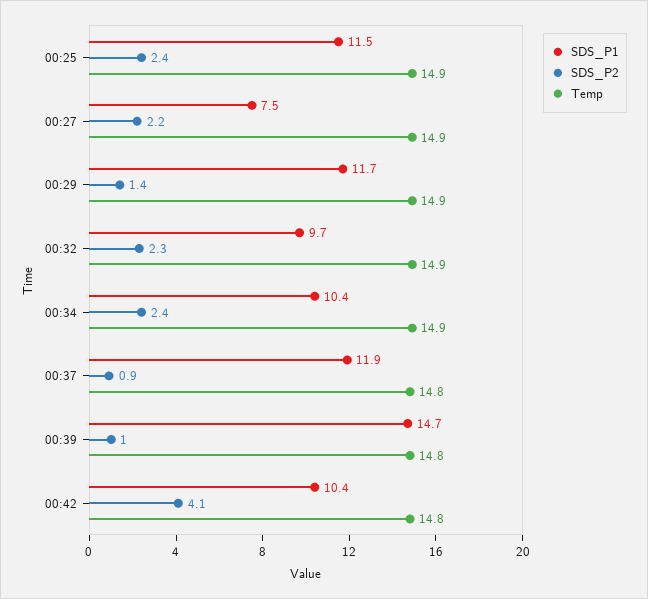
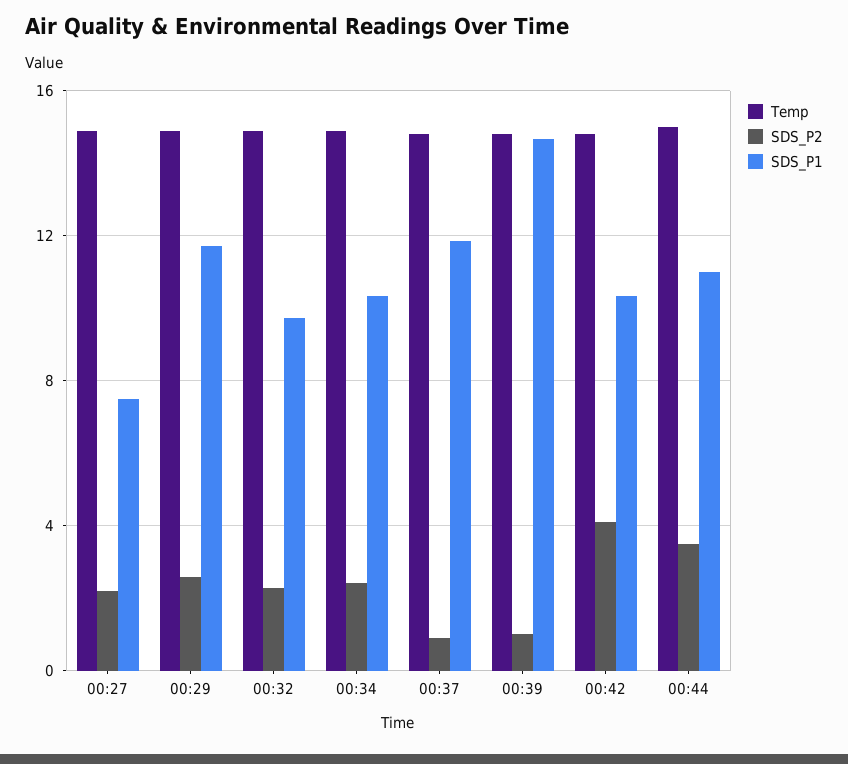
SDS_P1, 00:25: 11.5 -> none
SDS_P2, 00:25: 2.4 -> none
Temp, 00:25: 14.9 -> none
SDS_P2, 00:29: 1.4 -> 2.5
Temp, 00:44: none -> 15
SDS_P2, 00:44: none -> 3.5
SDS_P1, 00:44: none -> 11

